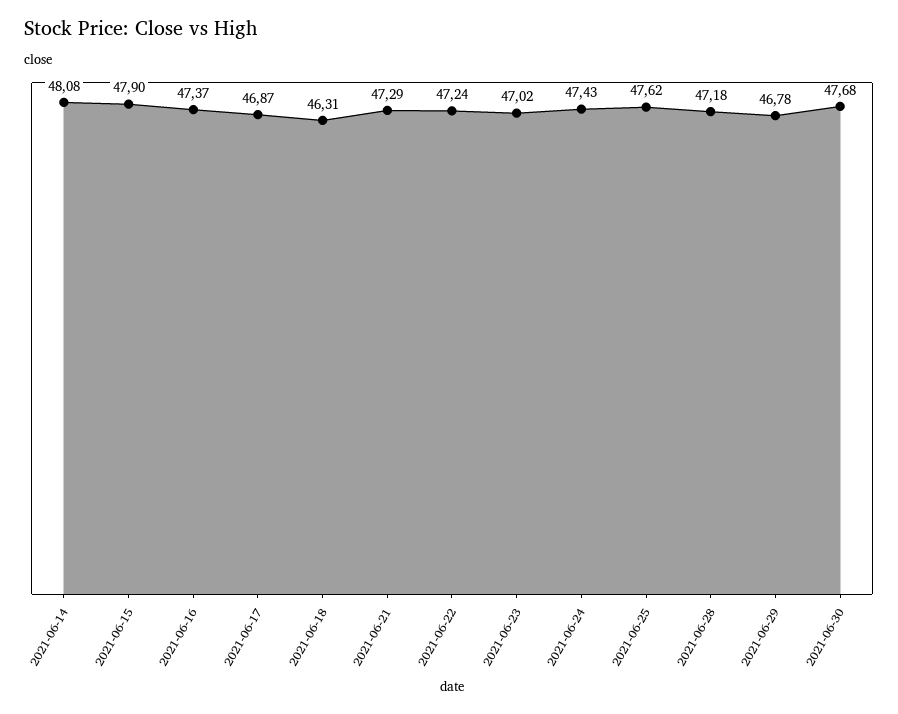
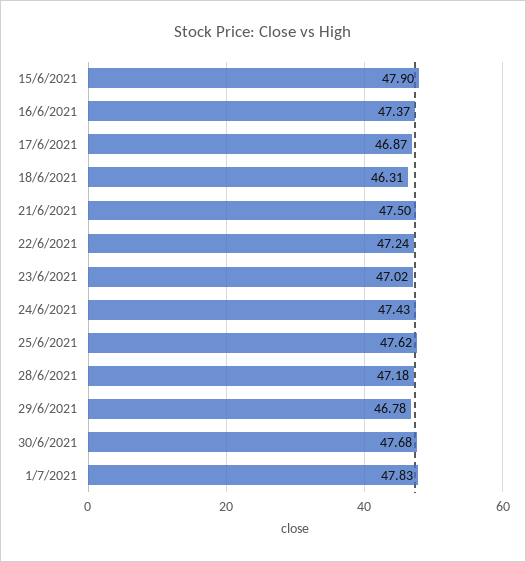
2021-06-14: 48.08 -> none
2021-06-21: 47.29 -> 47.5
1/7/2021: none -> 47.83

